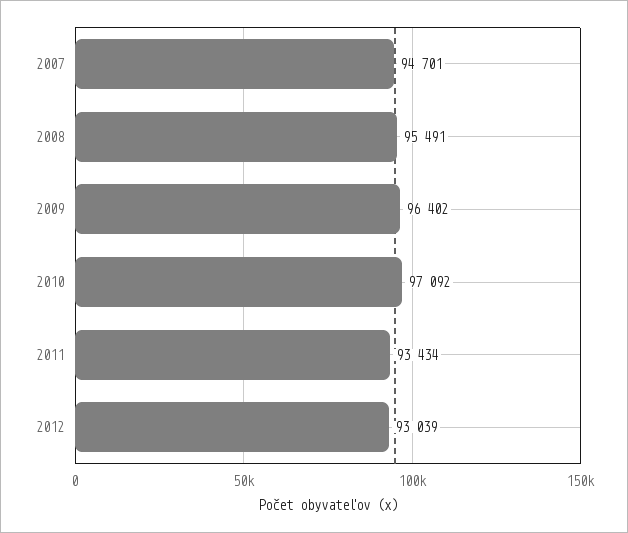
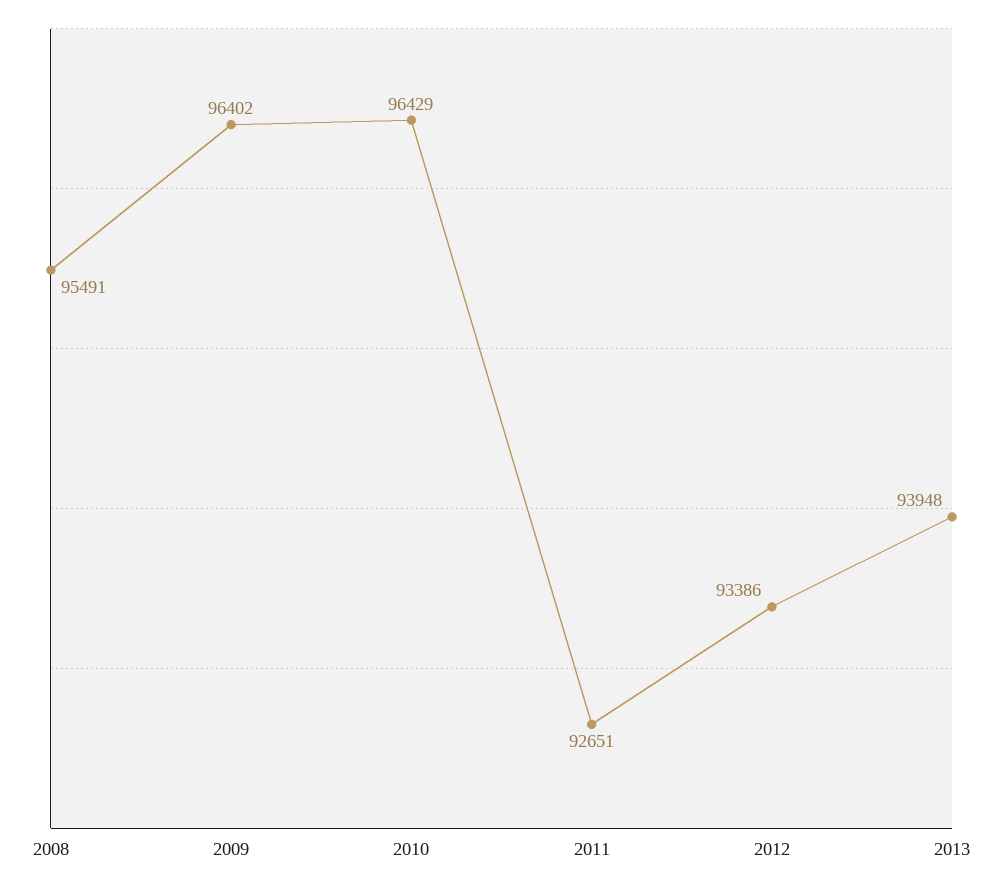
2007: 94701 -> none
2010: 97092 -> 96429
2011: 93434 -> 92651
2012: 93039 -> 93386
2013: none -> 93948

